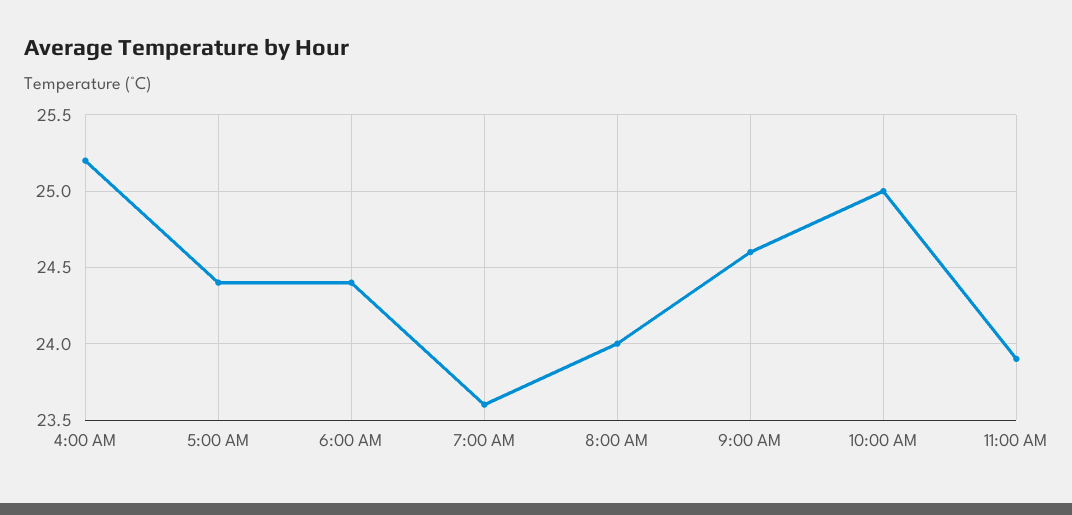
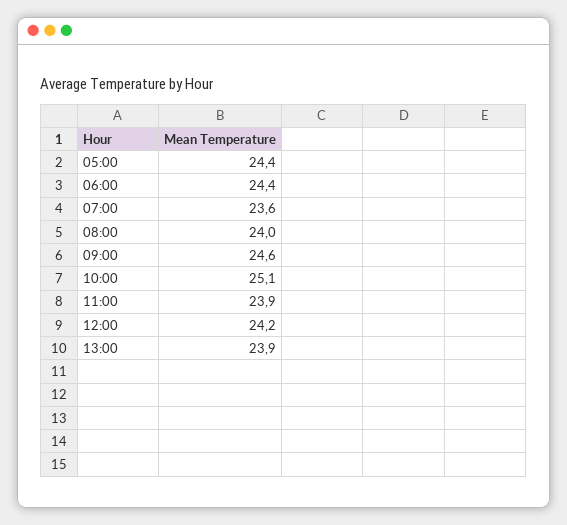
4:00 AM: 25.2 -> none
10:00 AM: 25 -> 25.1
12:00: none -> 24.2
13:00: none -> 23.9

